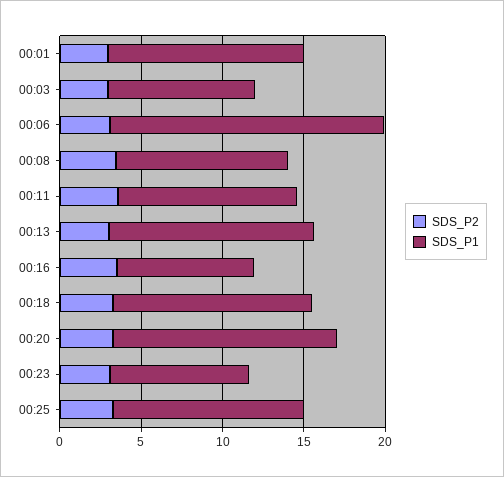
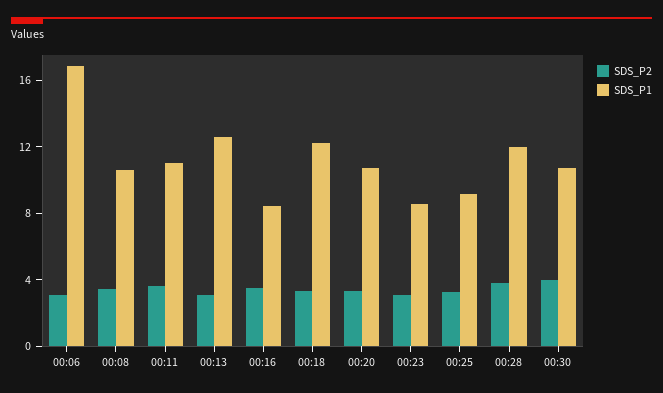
SDS_P2, 00:01: 3 -> none
SDS_P1, 00:01: 12 -> none
SDS_P2, 00:03: 3 -> none
SDS_P1, 00:03: 9 -> none
SDS_P1, 00:20: 14 -> 11
SDS_P1, 00:25: 12 -> 9
SDS_P2, 00:28: none -> 4
SDS_P1, 00:28: none -> 12
SDS_P2, 00:30: none -> 4
SDS_P1, 00:30: none -> 11

